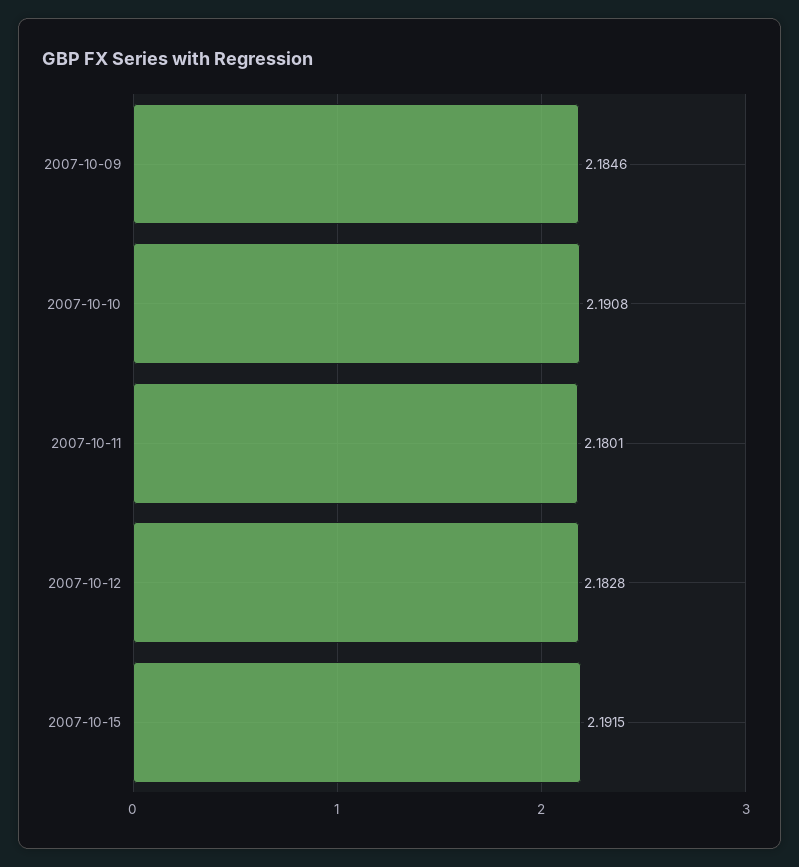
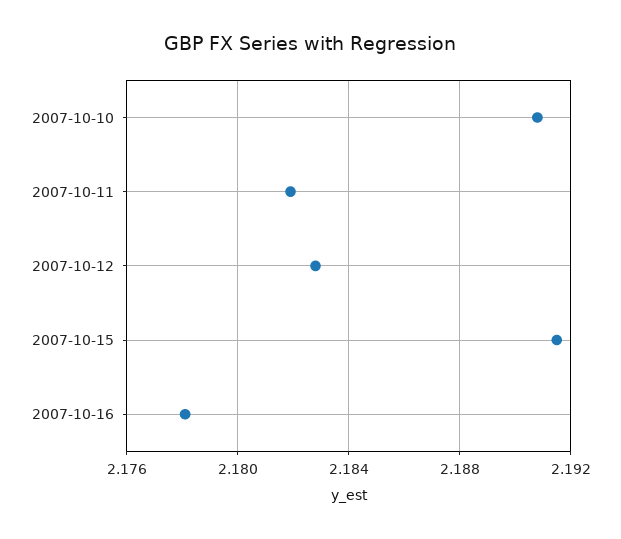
2007-10-09: 2.1846 -> none
2007-10-11: 2.1801 -> 2.182
2007-10-16: none -> 2.178

